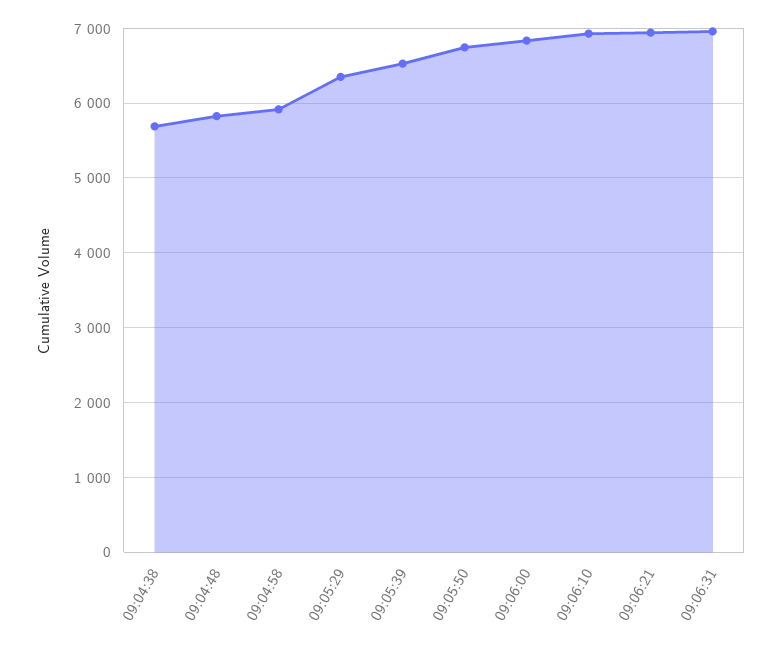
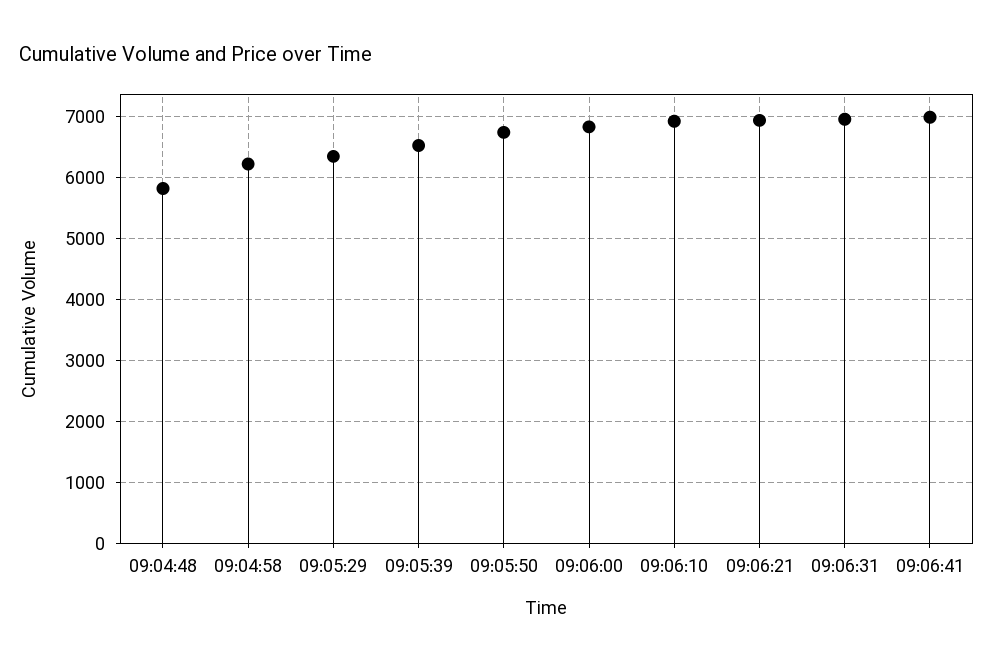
09:04:38: 5700 -> none
09:04:58: 5900 -> 6200
09:06:41: none -> 7000

